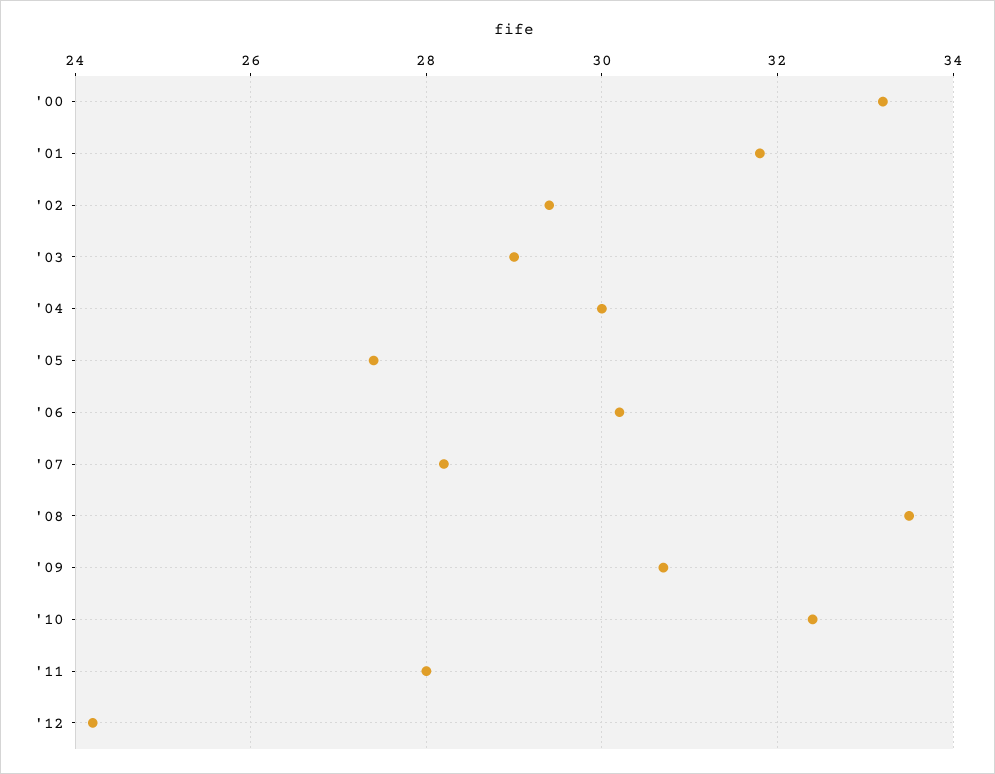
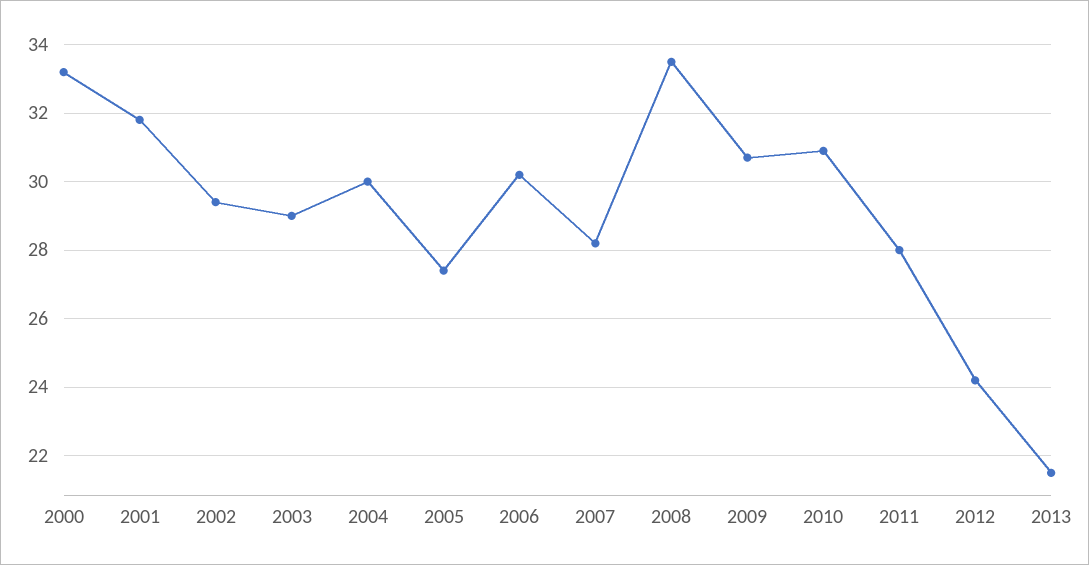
'10: 32.5 -> 31
2013: none -> 21.5

